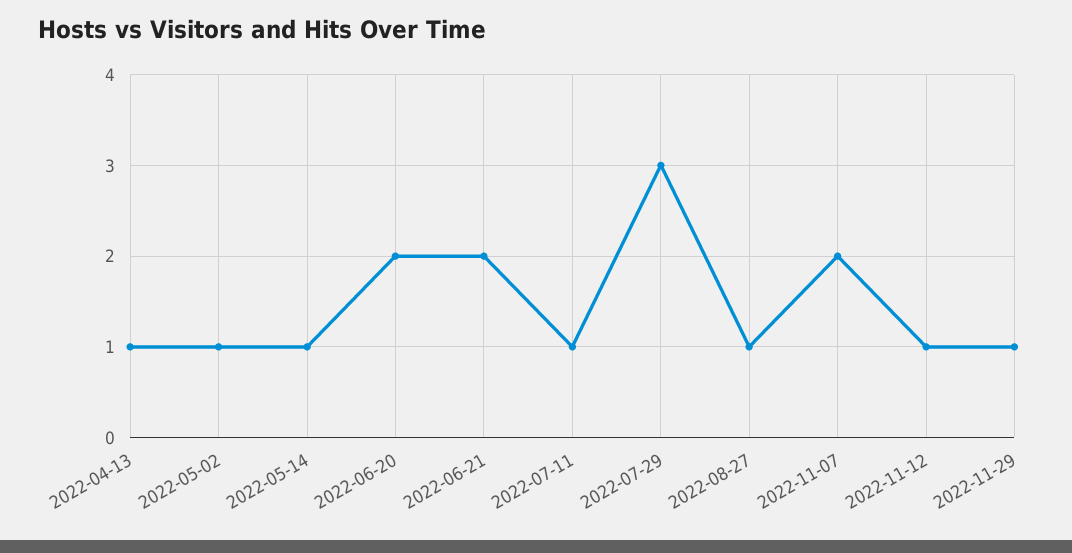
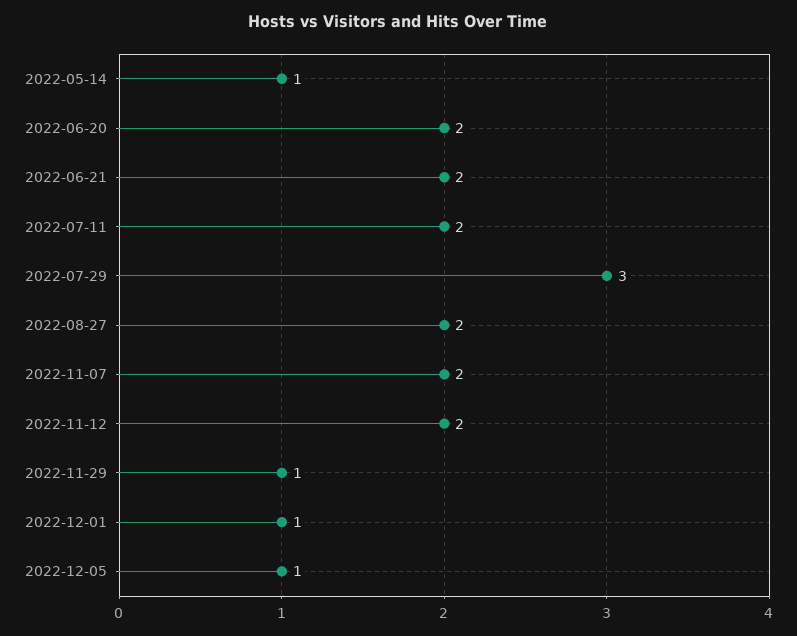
2022-04-13: 1 -> none
2022-05-02: 1 -> none
2022-07-11: 1 -> 2
2022-08-27: 1 -> 2
2022-11-12: 1 -> 2
2022-12-01: none -> 1
2022-12-05: none -> 1

